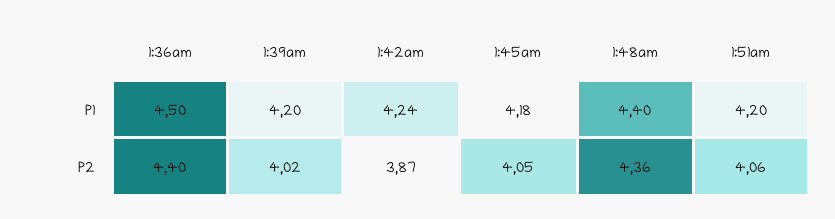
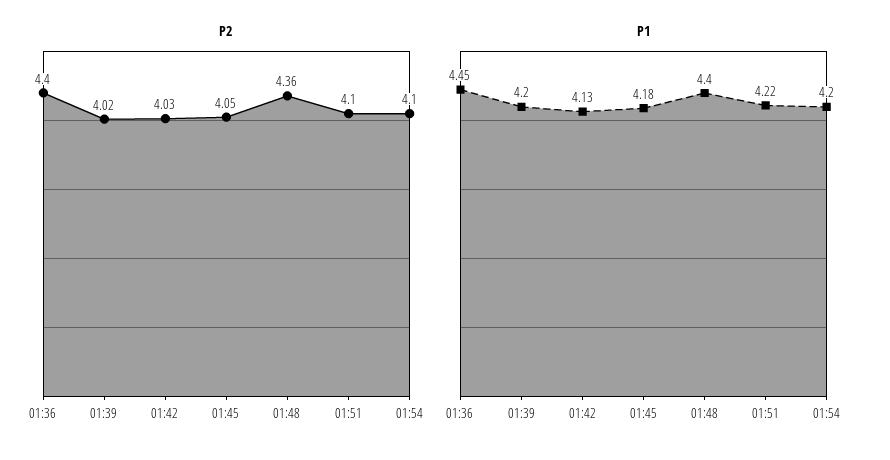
P1, 1:36am: 4.5 -> 4.45
P1, 1:42am: 4.24 -> 4.13
P1, 1:51am: 4.2 -> 4.22
P2, 1:42am: 3.87 -> 4.03
P2, 1:51am: 4.06 -> 4.1
P2, 01:54: none -> 4.1
P1, 01:54: none -> 4.2

